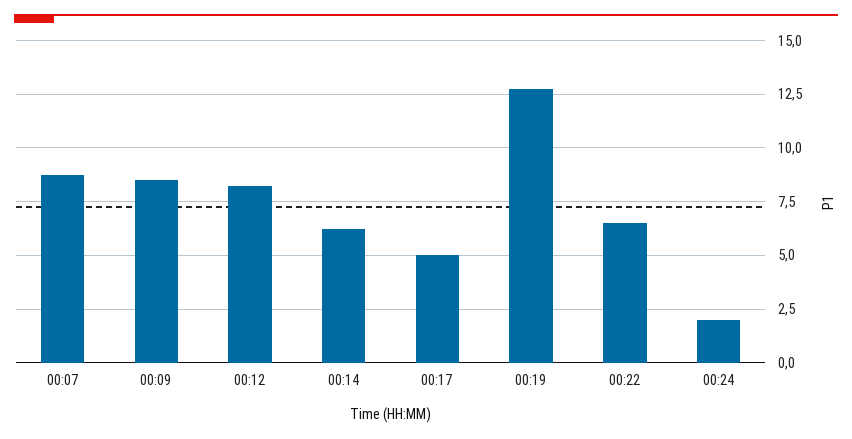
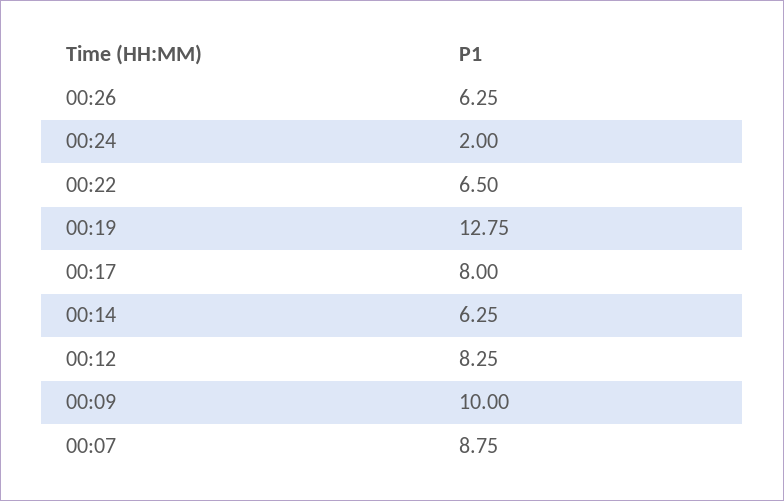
00:09: 8.5 -> 10
00:17: 5 -> 8
00:26: none -> 6.25

